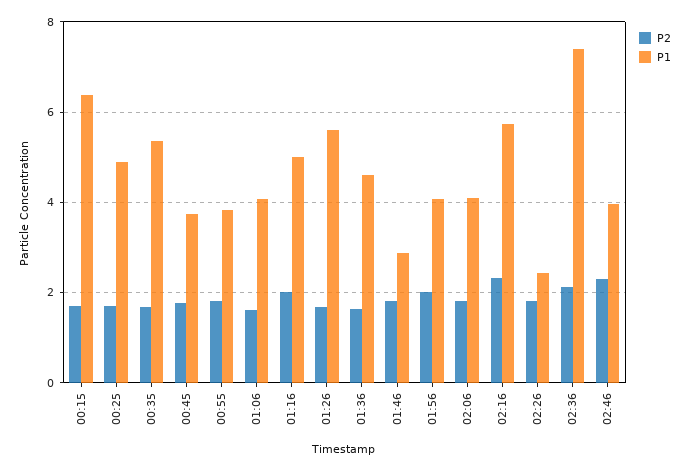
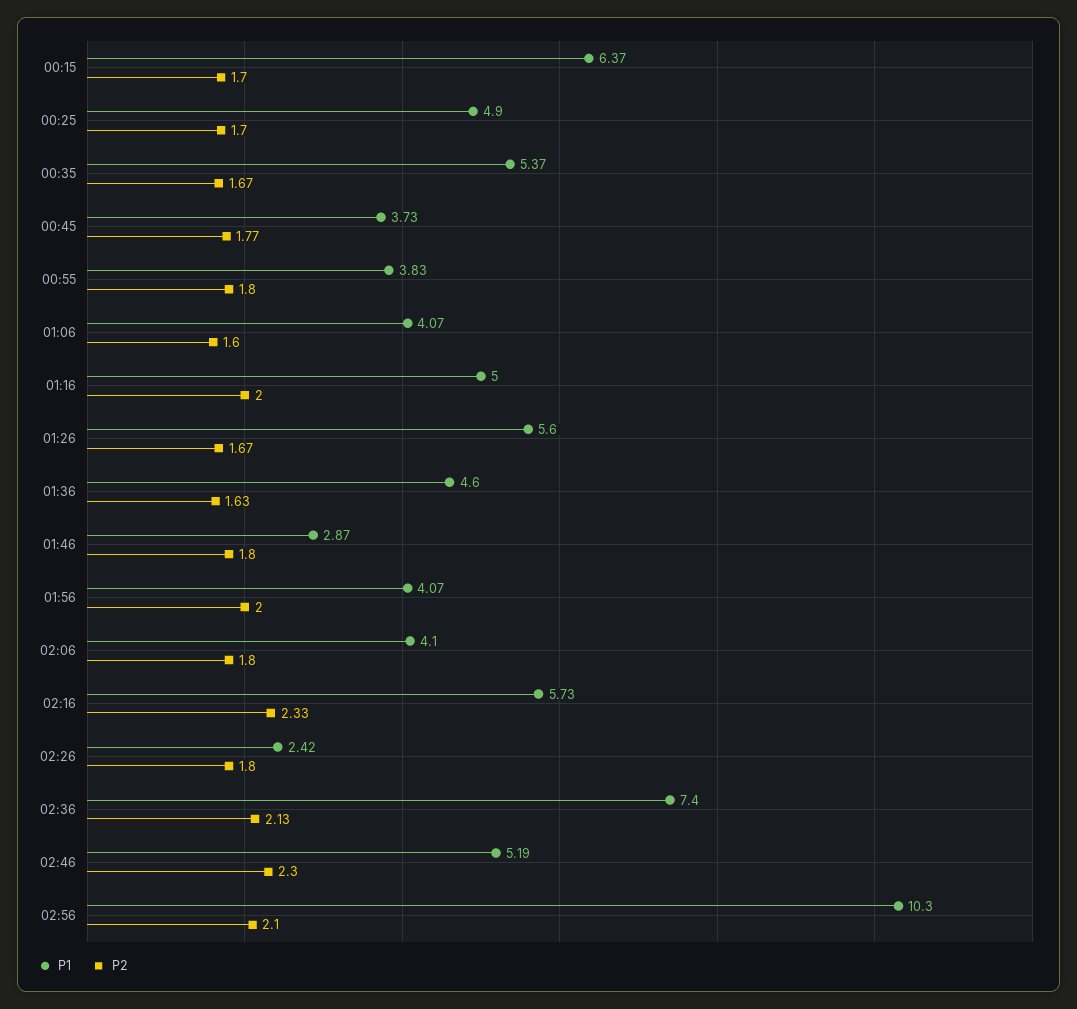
P1, 02:46: 4 -> 5.19
P1, 02:56: none -> 10.3
P2, 02:56: none -> 2.1

